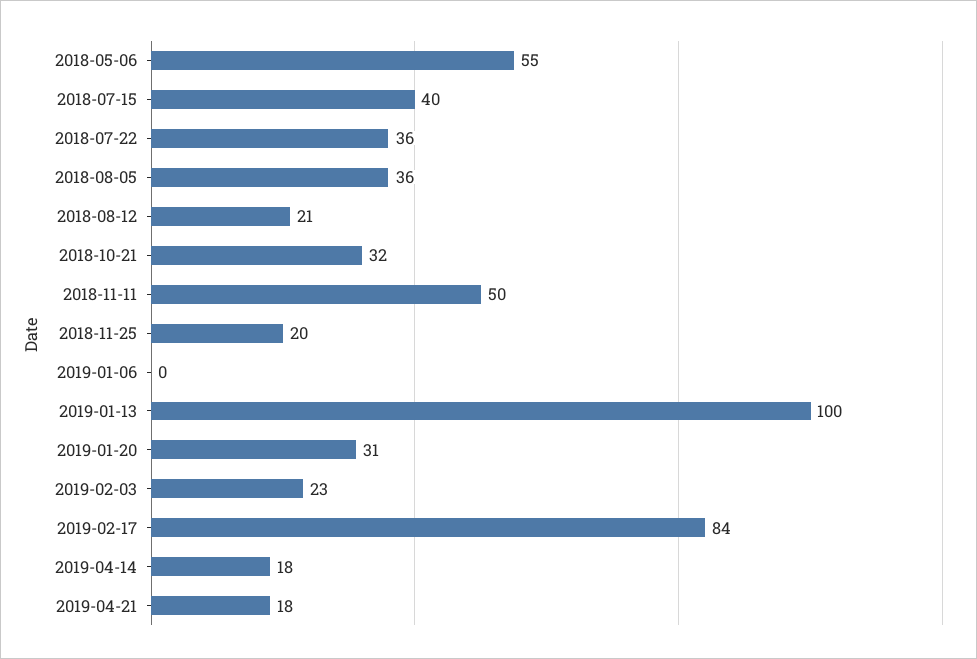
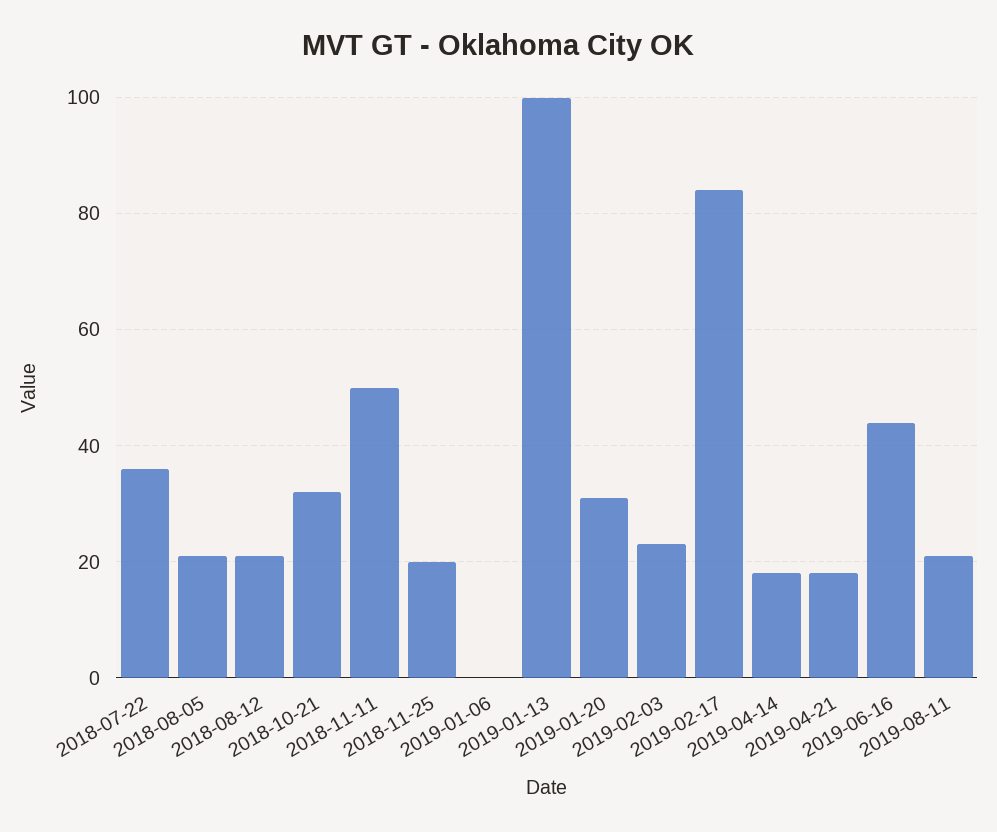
2018-05-06: 55 -> none
2018-07-15: 40 -> none
2018-08-05: 36 -> 20
2019-06-16: none -> 45
2019-08-11: none -> 20

